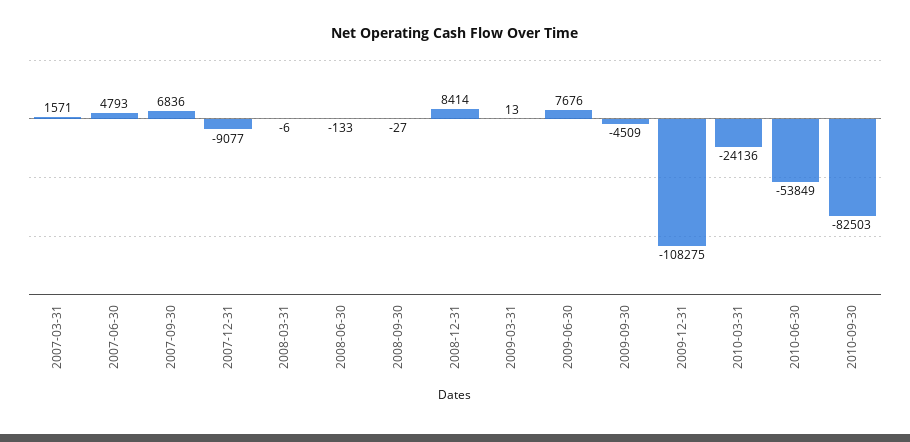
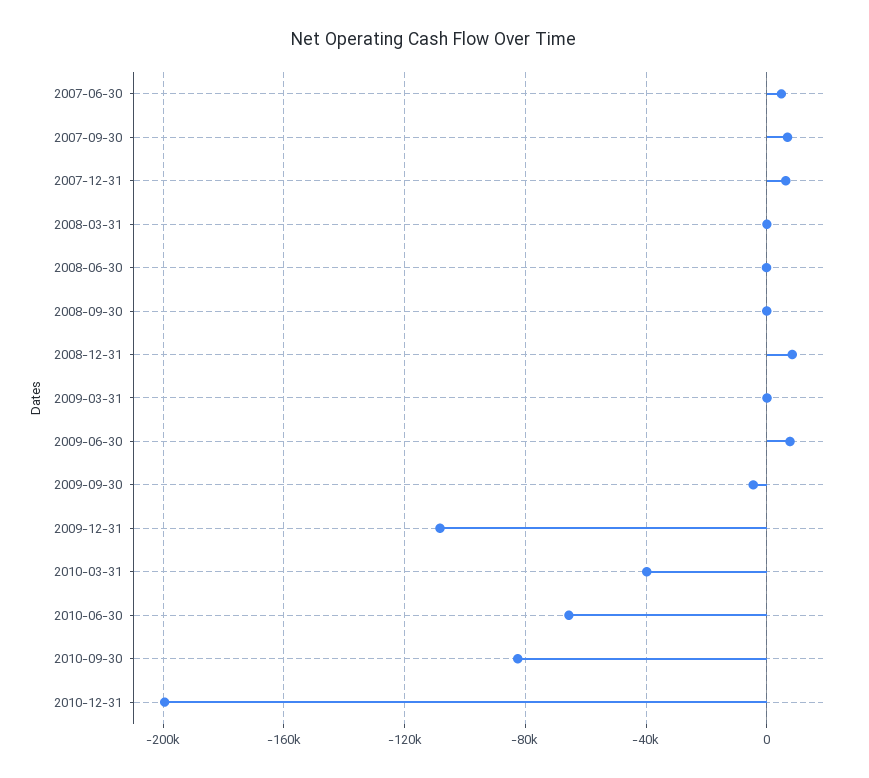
2007-03-31: 1571 -> none
2007-12-31: -9077 -> 5000
2010-03-31: -24136 -> -40000
2010-06-30: -53849 -> -65000
2010-12-31: none -> -200000

